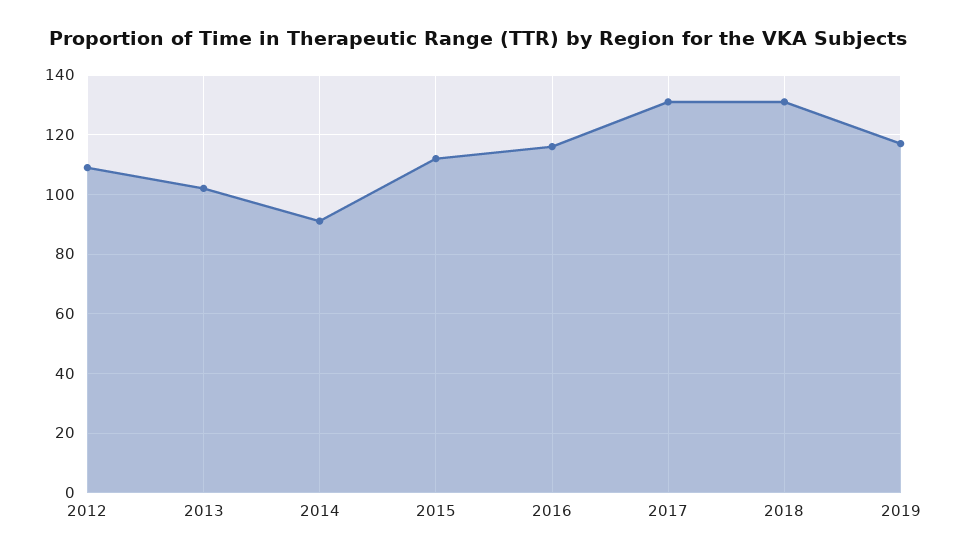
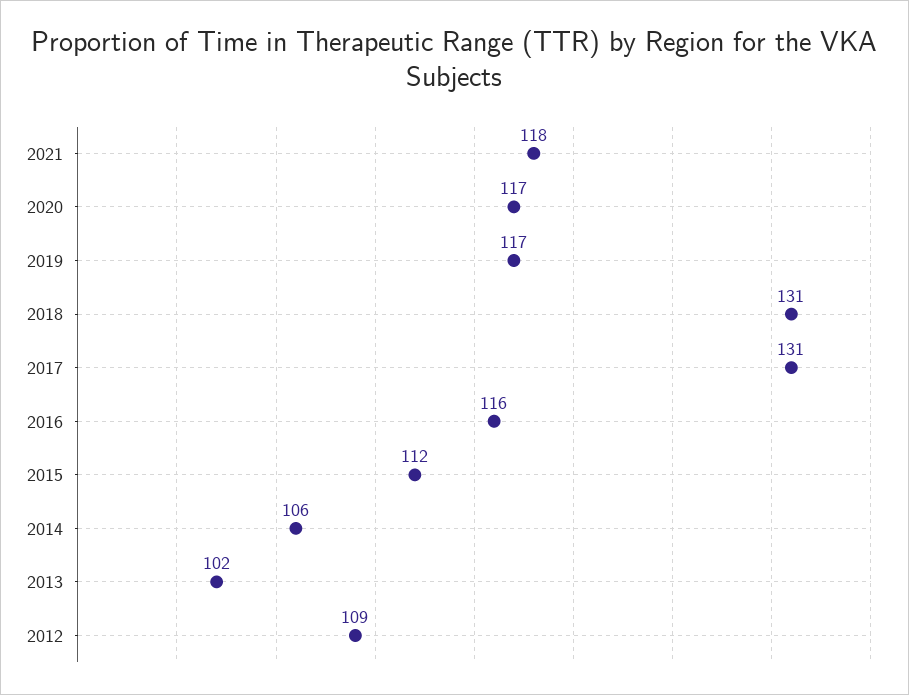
2014: 90 -> 106
2021: none -> 118
2020: none -> 117

